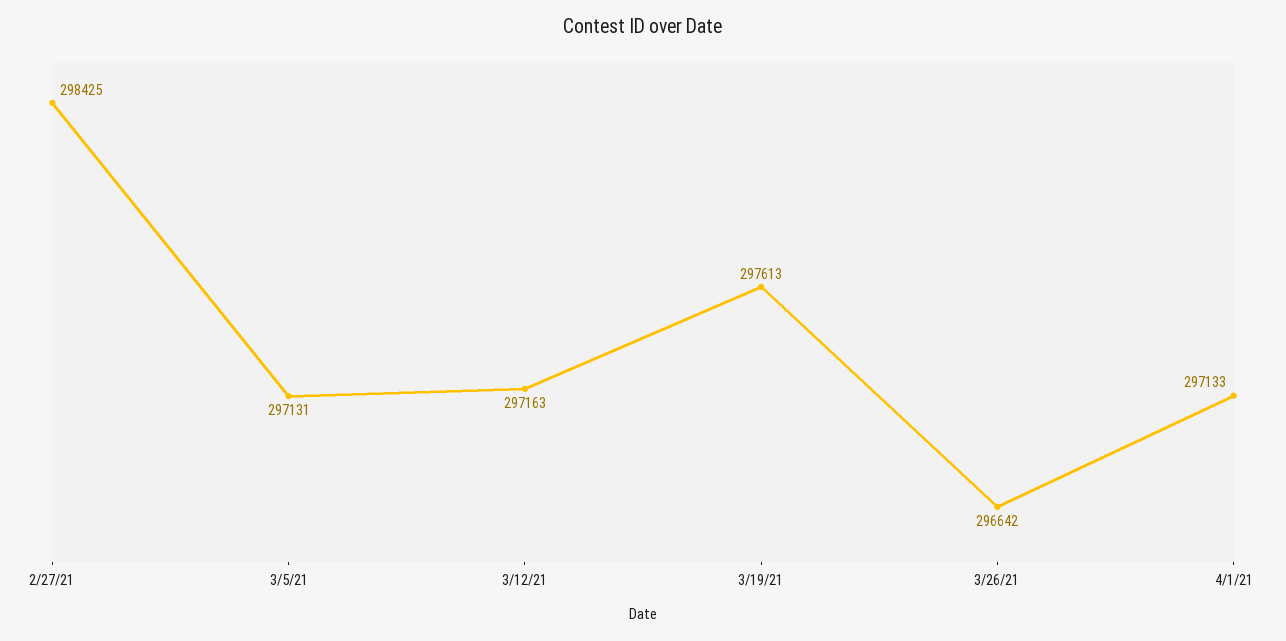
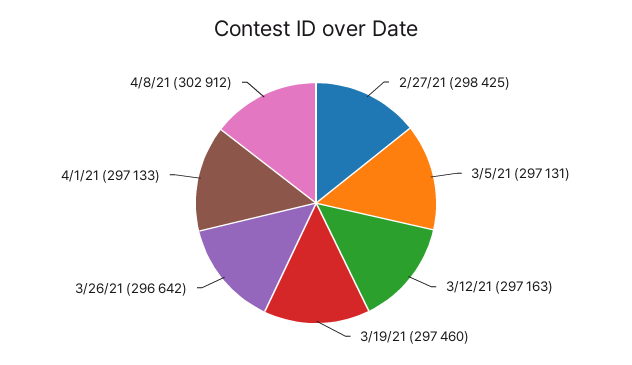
3/19/21: 297613 -> 297460
4/8/21: none -> 302912

